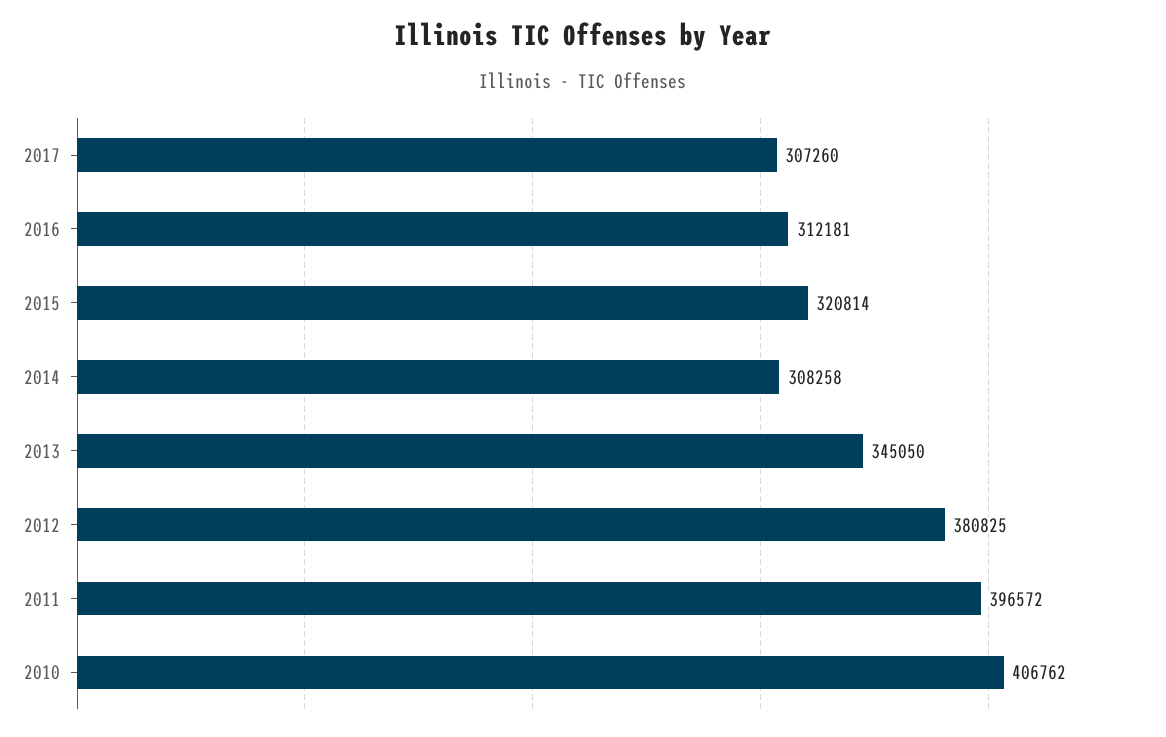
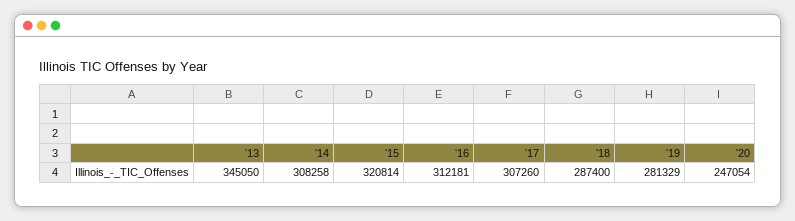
2012: 380825 -> none
2011: 396572 -> none
2010: 406762 -> none
'18: none -> 287400
'19: none -> 281329
'20: none -> 247054

